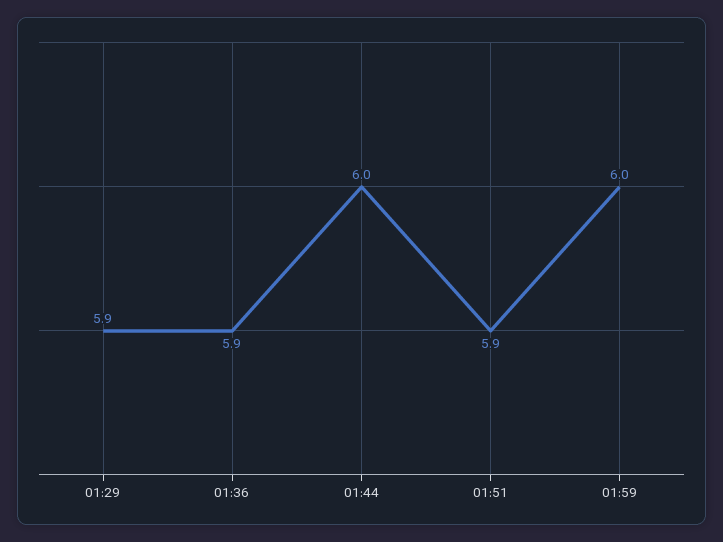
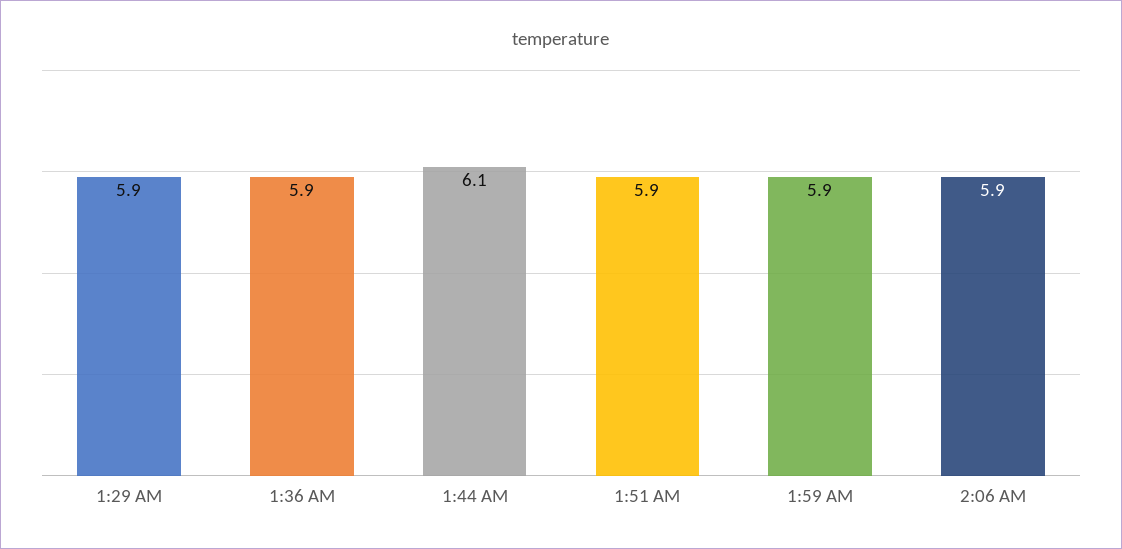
01:44: 6 -> 6.1
01:59: 6 -> 5.9
2:06 AM: none -> 5.9

